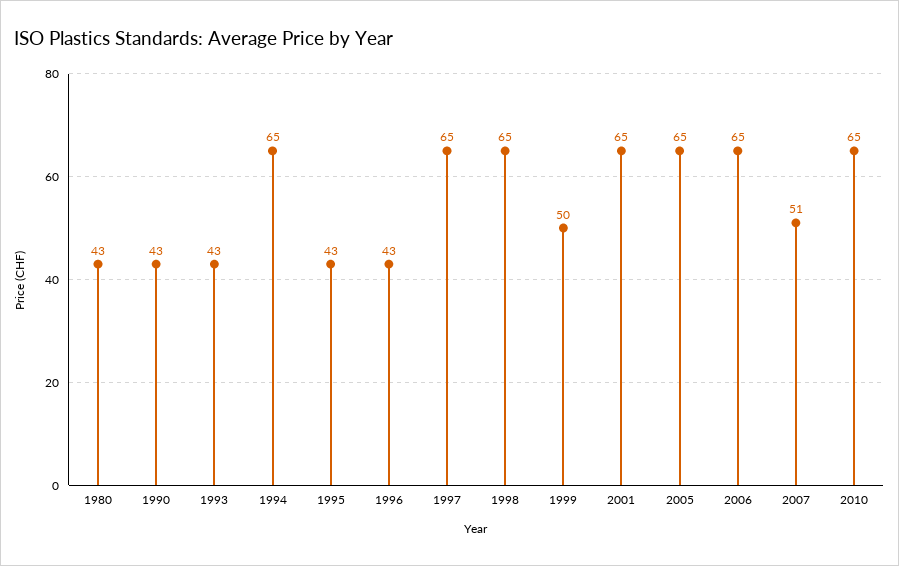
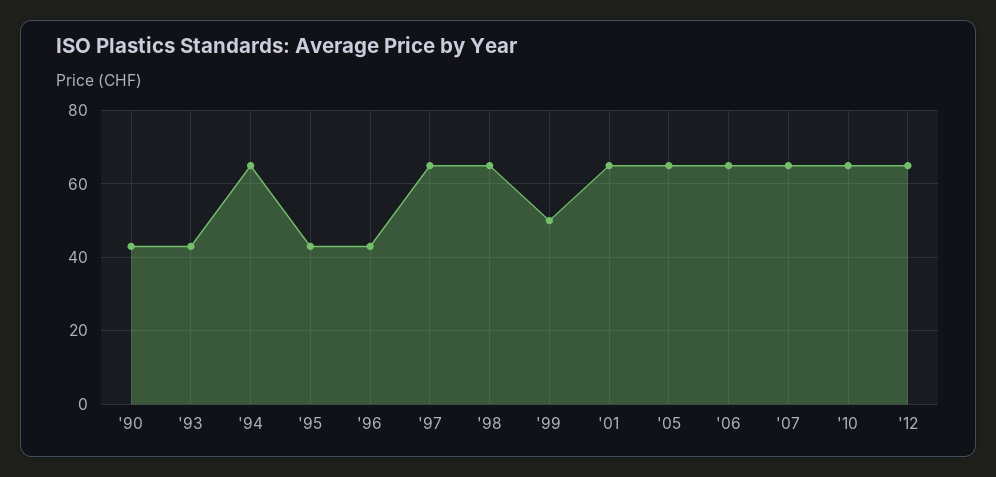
1980: 43 -> none
2007: 51 -> 65
'12: none -> 65

